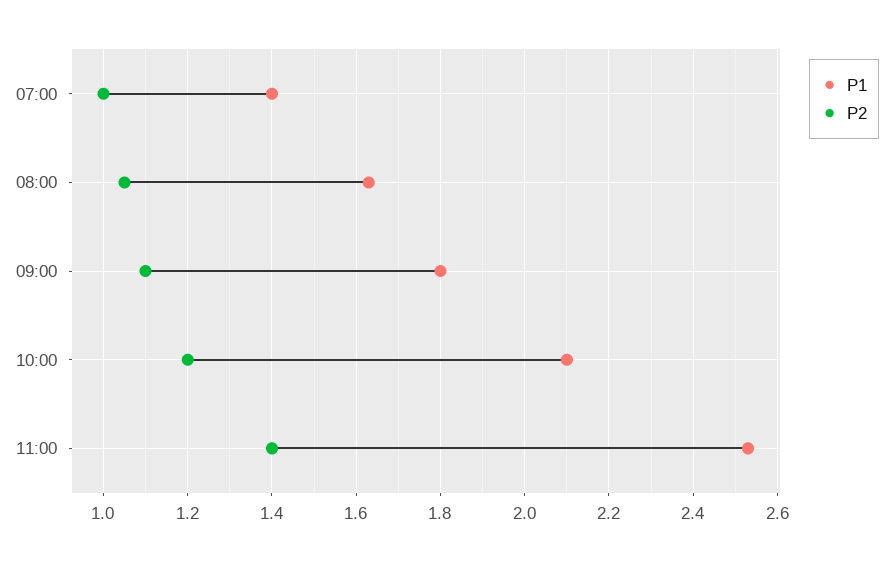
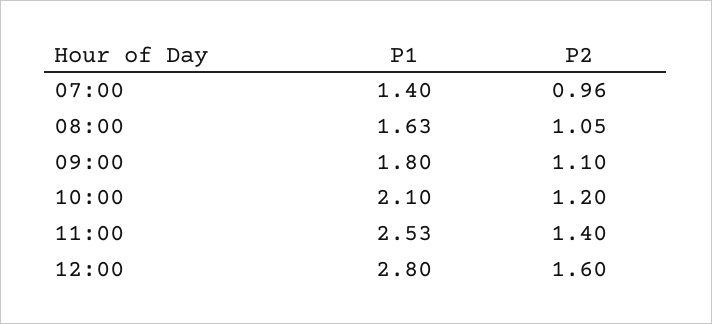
P2, 07:00: 1 -> 0.96
P1, 12:00: none -> 2.8
P2, 12:00: none -> 1.6

